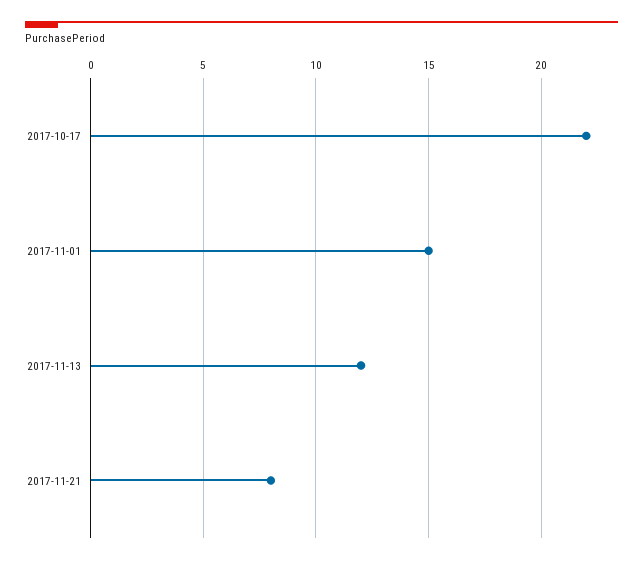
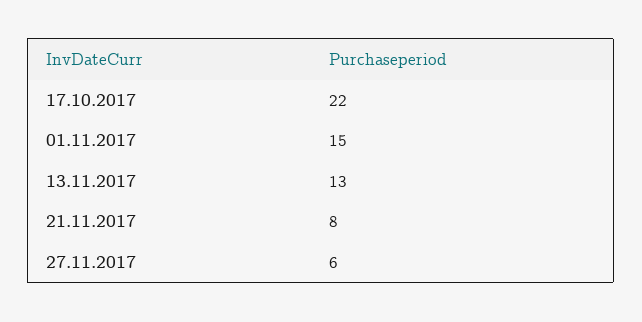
2017-11-13: 12 -> 13
27.11.2017: none -> 6

